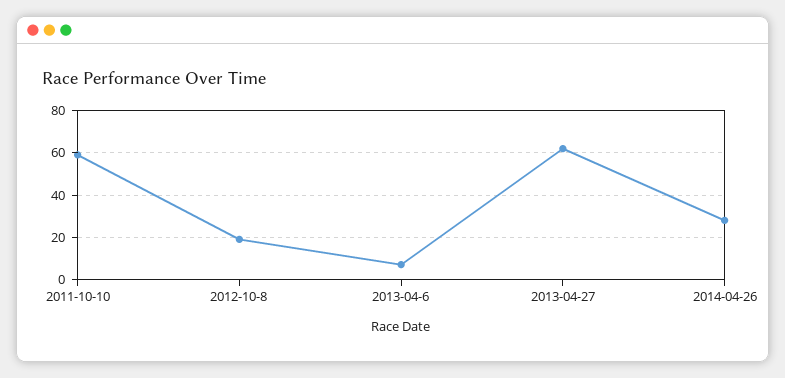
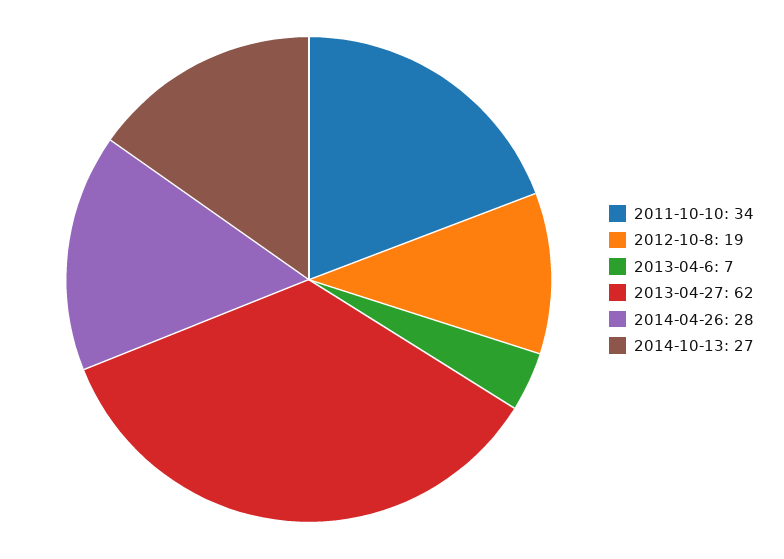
2011-10-10: 60 -> 34
2014-10-13: none -> 27

